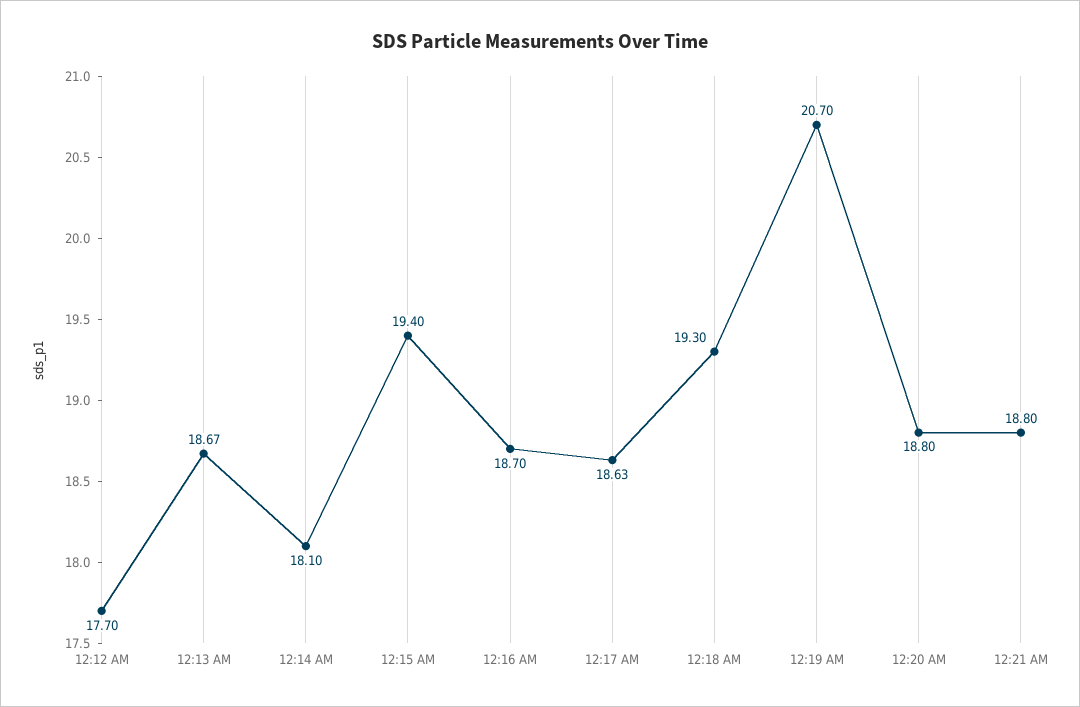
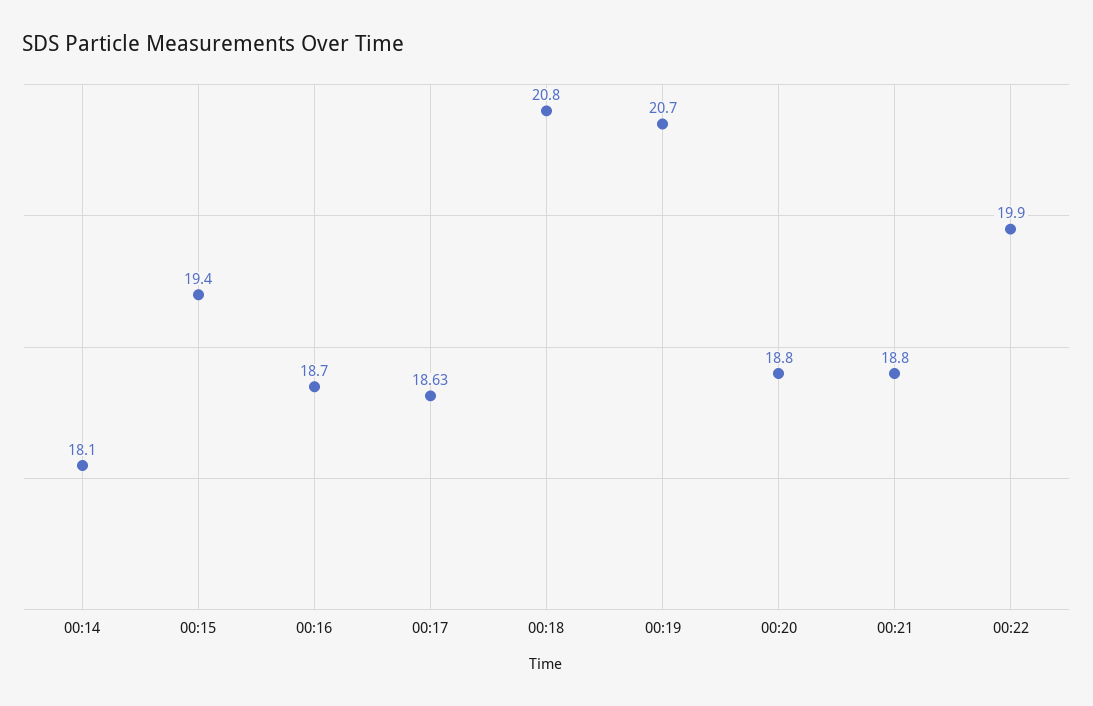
12:12 AM: 17.7 -> none
12:13 AM: 18.67 -> none
12:18 AM: 19.3 -> 20.8
00:22: none -> 19.9

